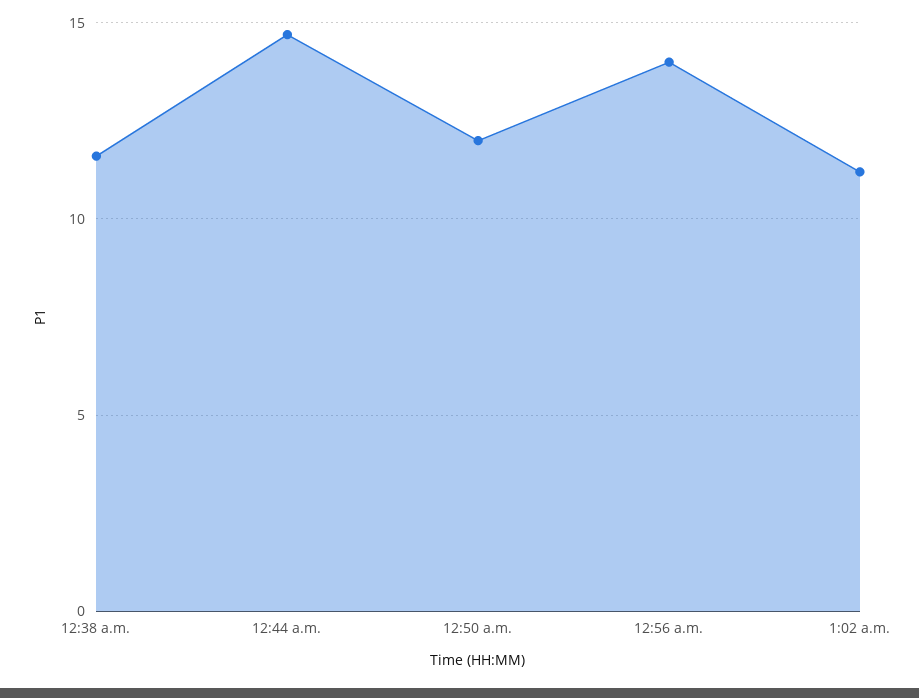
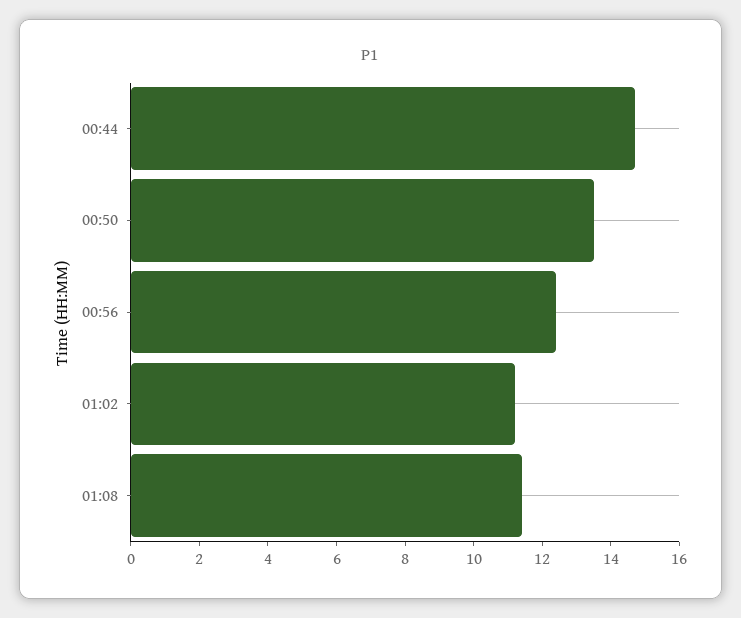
12:38 a.m.: 11.5 -> none
12:50 a.m.: 12 -> 13.5
12:56 a.m.: 14 -> 12.5
01:08: none -> 11.5

